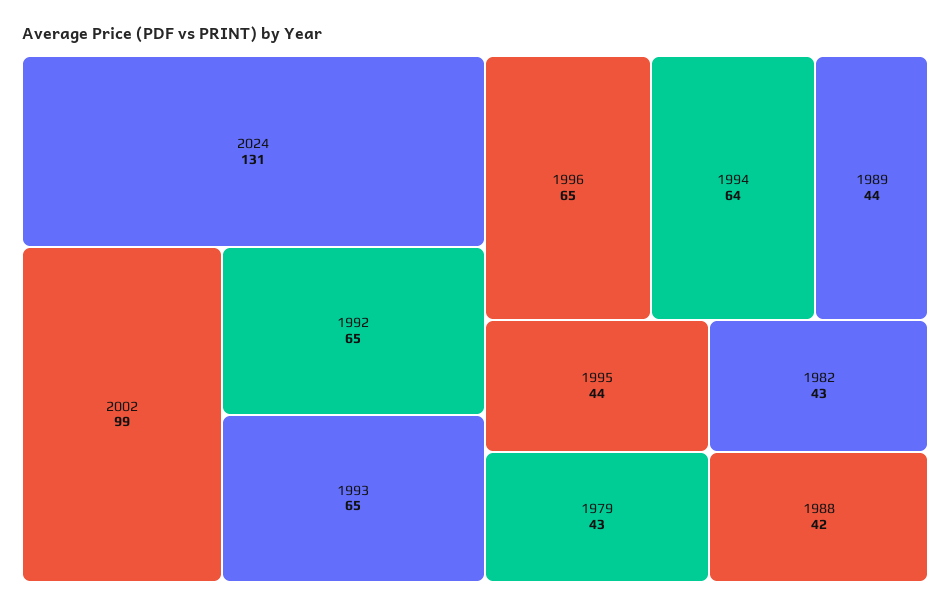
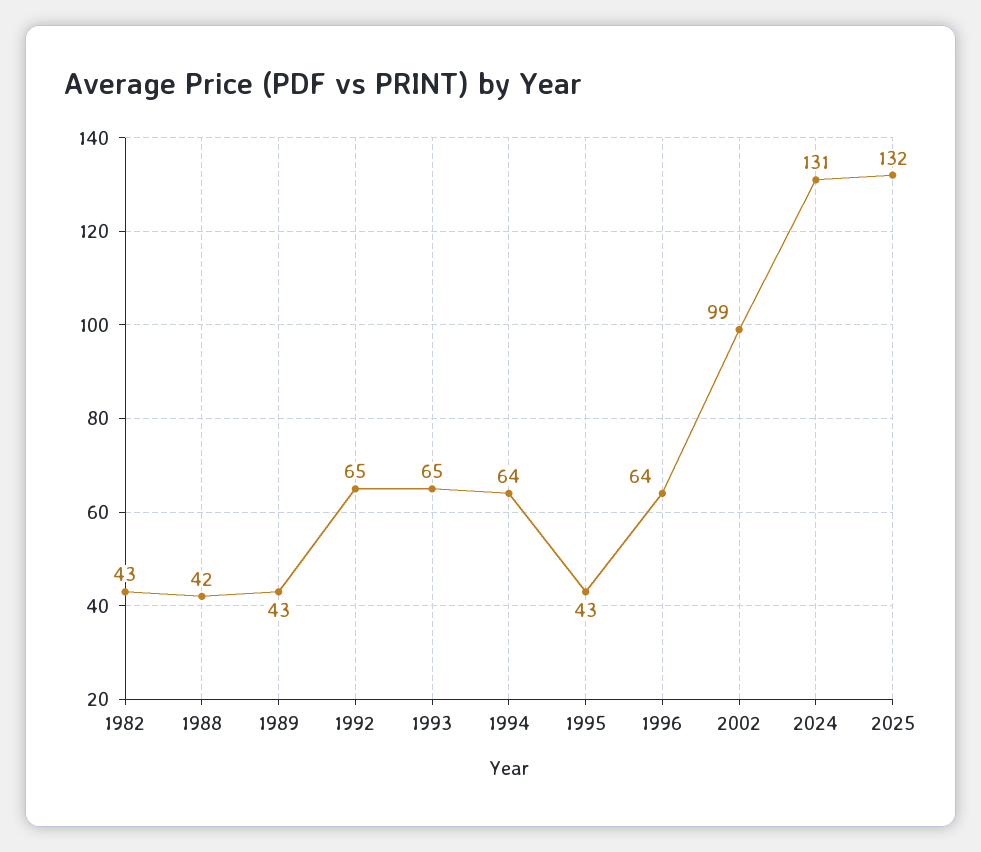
1996: 65 -> 64
1989: 44 -> 43
1995: 44 -> 43
1979: 43 -> none
2025: none -> 132

